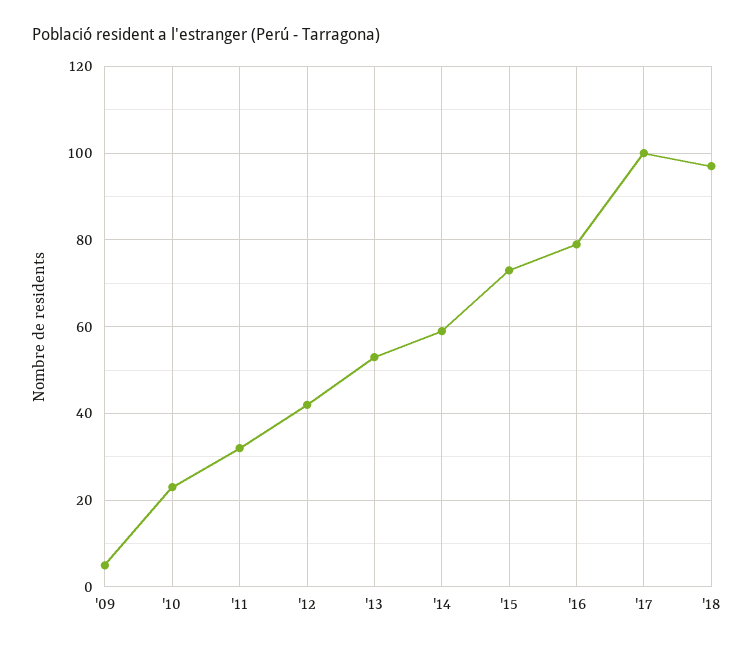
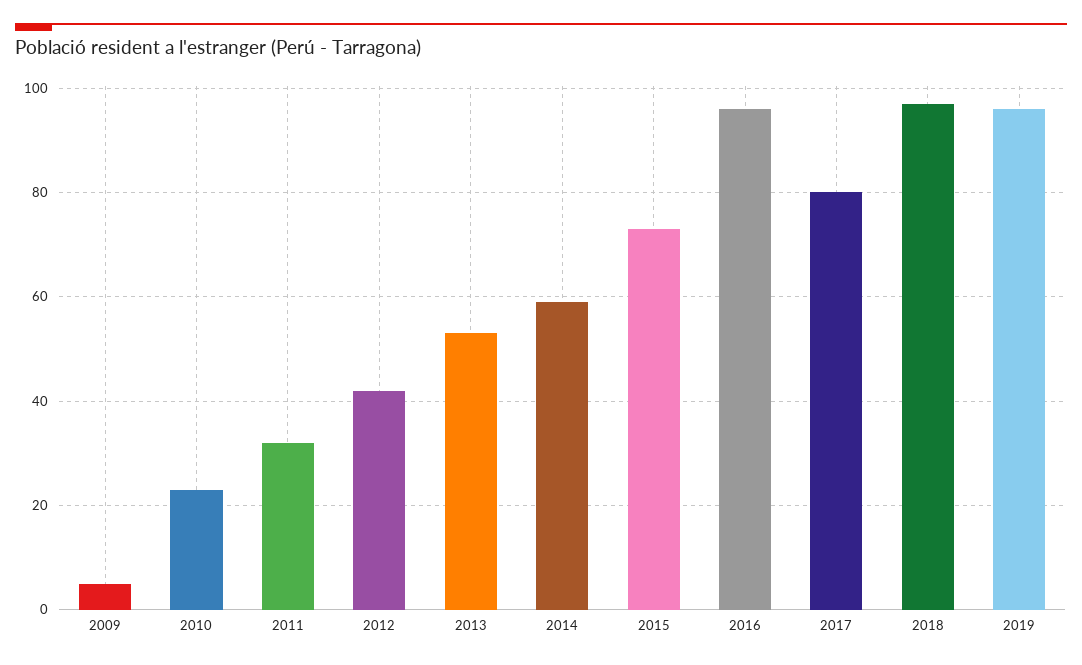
'16: 80 -> 95
'17: 100 -> 80
2019: none -> 95

